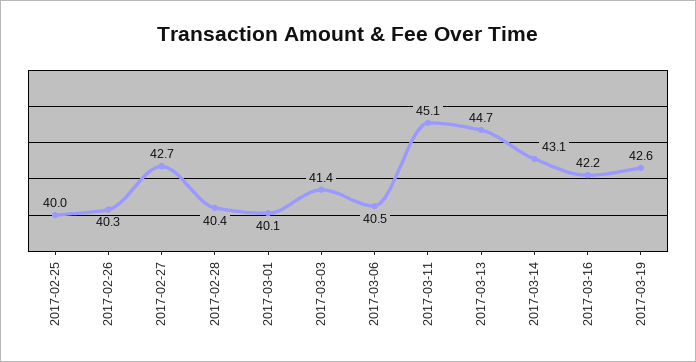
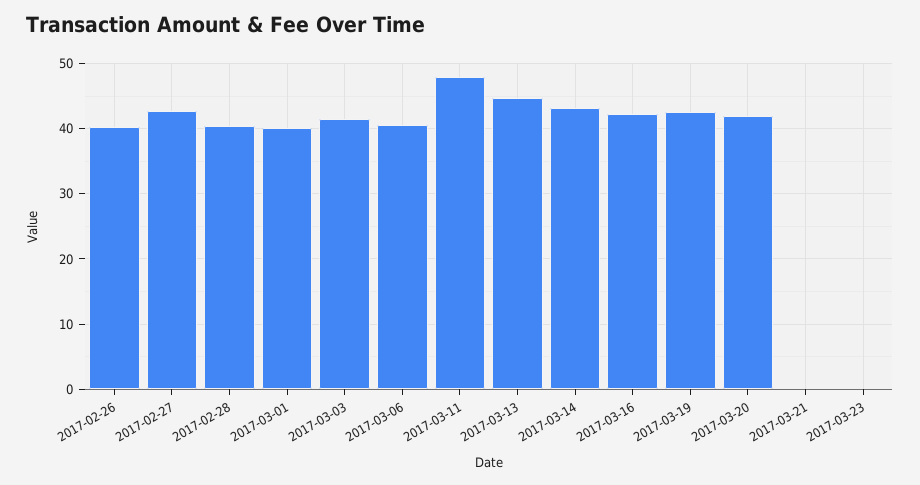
2017-02-25: 40 -> none
2017-03-11: 45.1 -> 48
2017-03-20: none -> 42
2017-03-21: none -> 0
2017-03-23: none -> 0

